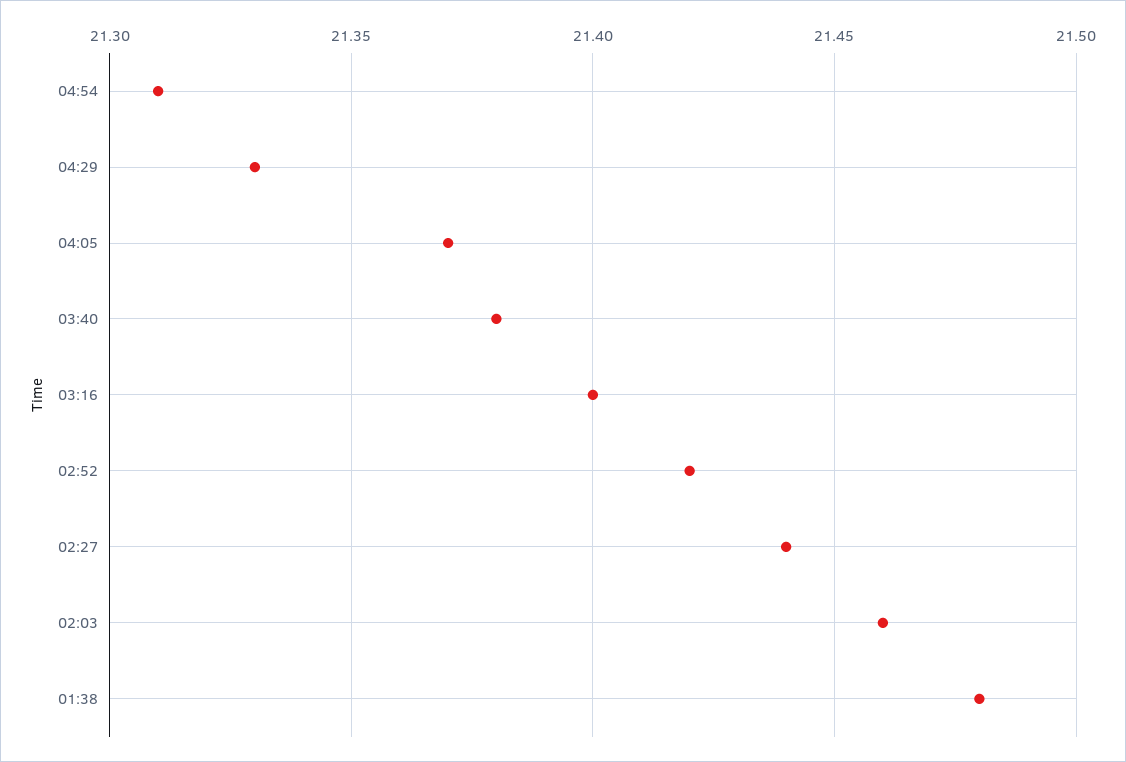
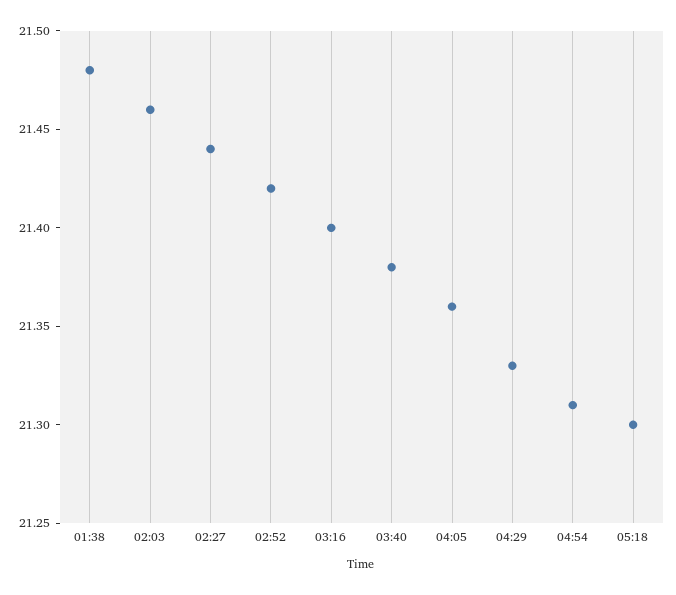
04:05: 21.37 -> 21.36
05:18: none -> 21.3

